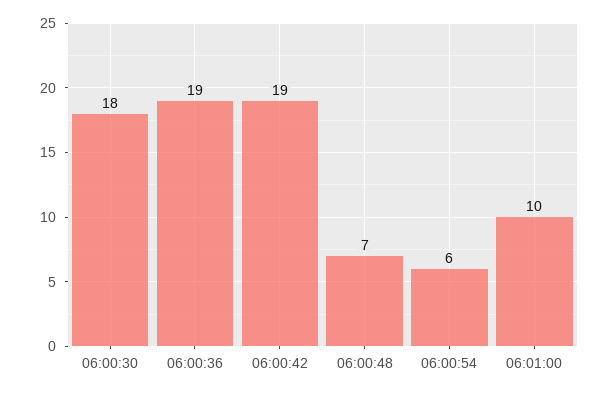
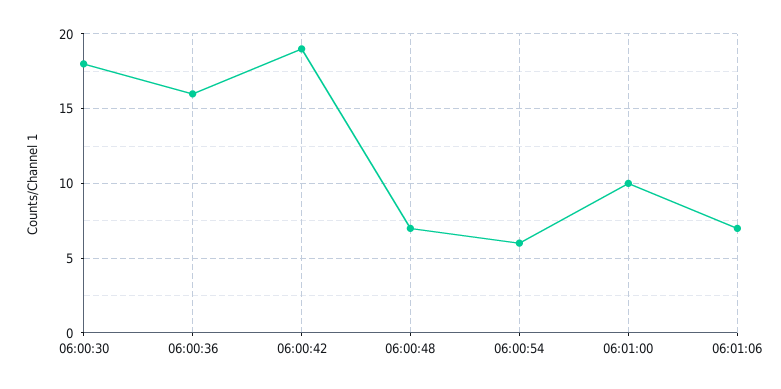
06:00:36: 19 -> 16
06:01:06: none -> 7

